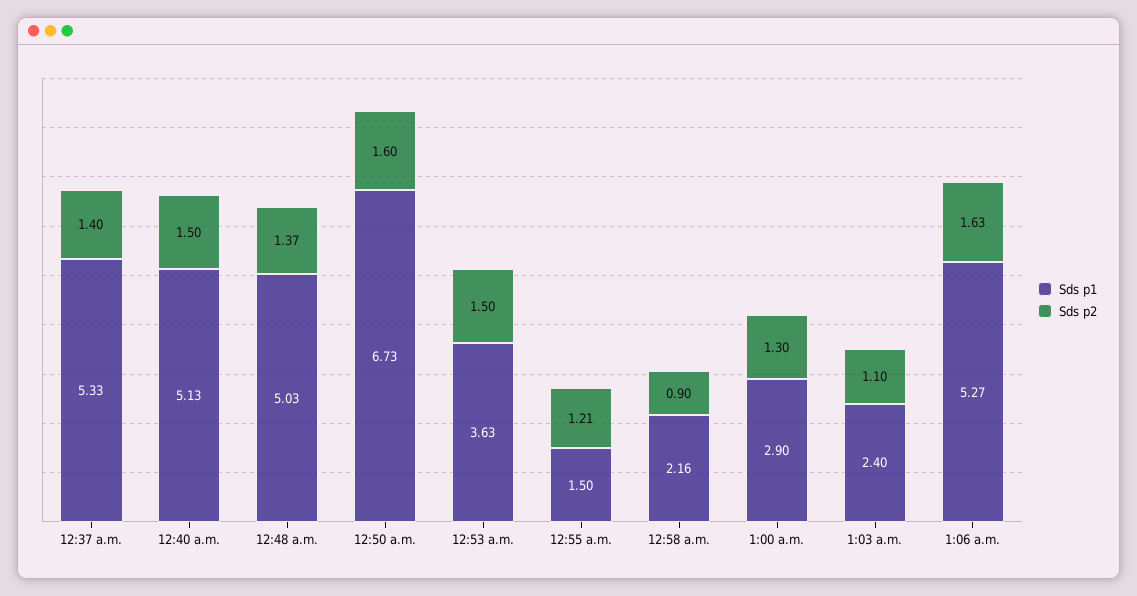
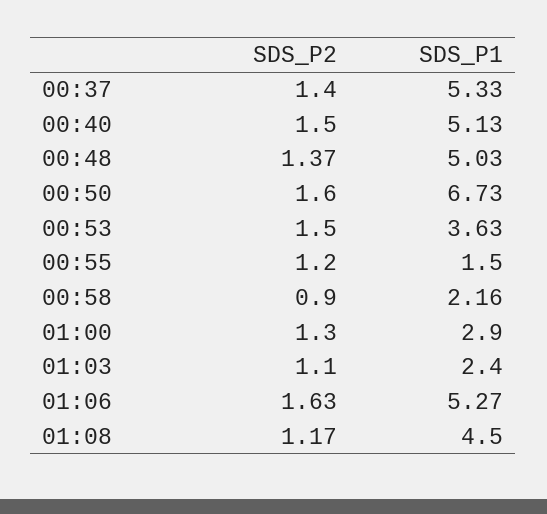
Sds p2, 12:55 a.m.: 1.21 -> 1.2
Sds p2, 01:08: none -> 1.17
Sds p1, 01:08: none -> 4.5

